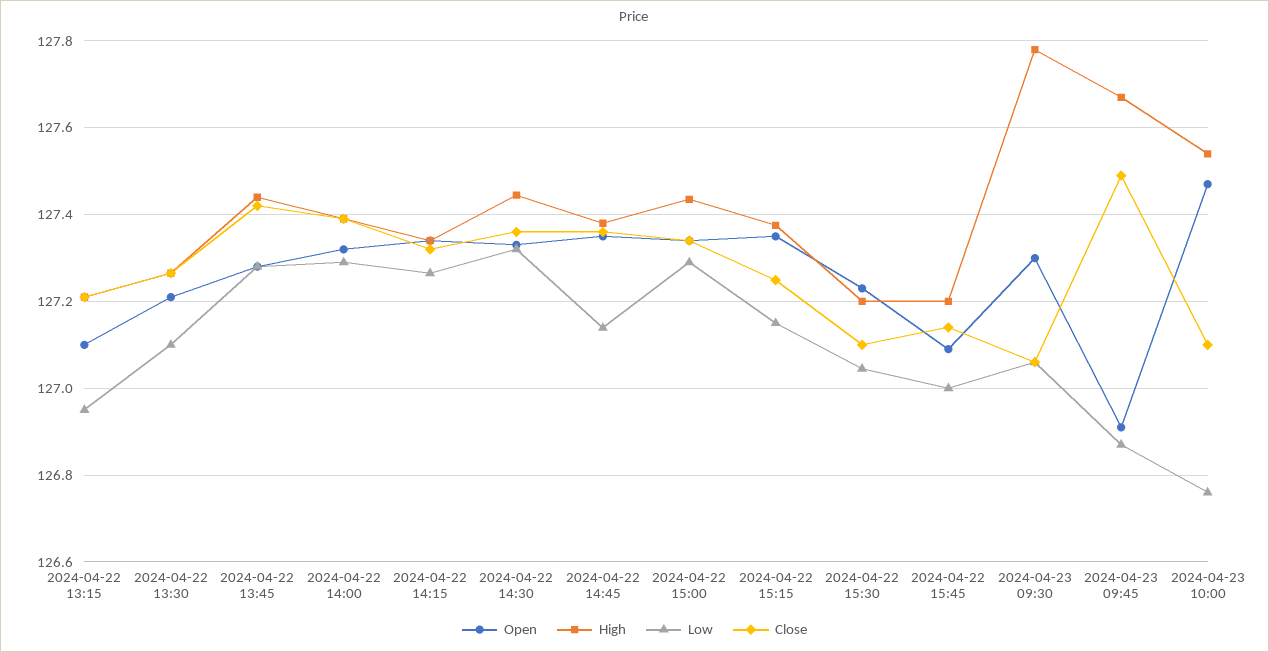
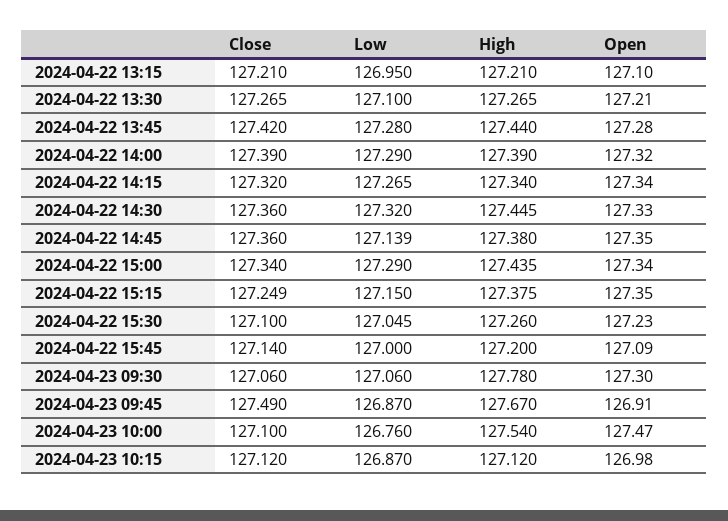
High, 2024-04-22 15:30: 127.2 -> 127.26
Close, 2024-04-23 10:15: none -> 127.12
Low, 2024-04-23 10:15: none -> 126.87
High, 2024-04-23 10:15: none -> 127.12
Open, 2024-04-23 10:15: none -> 126.98

